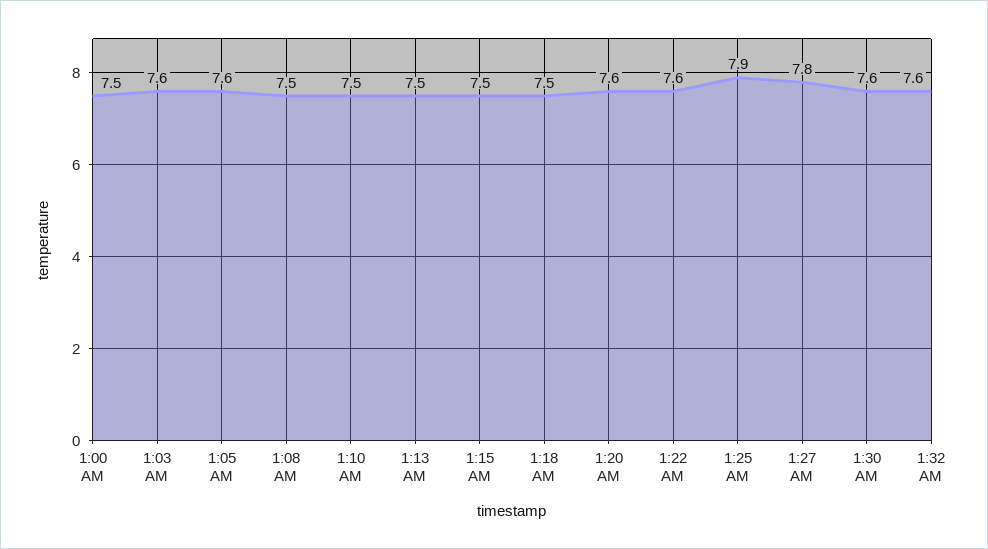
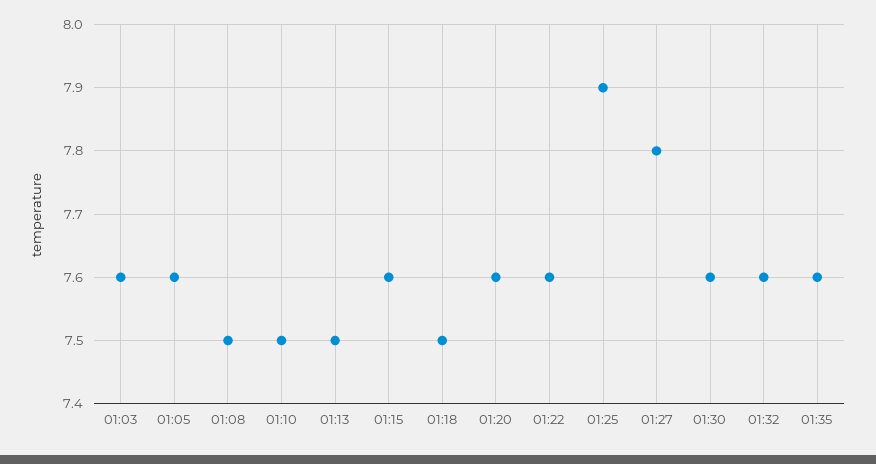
1:00 AM: 7.5 -> none
1:15 AM: 7.5 -> 7.6
01:35: none -> 7.6

